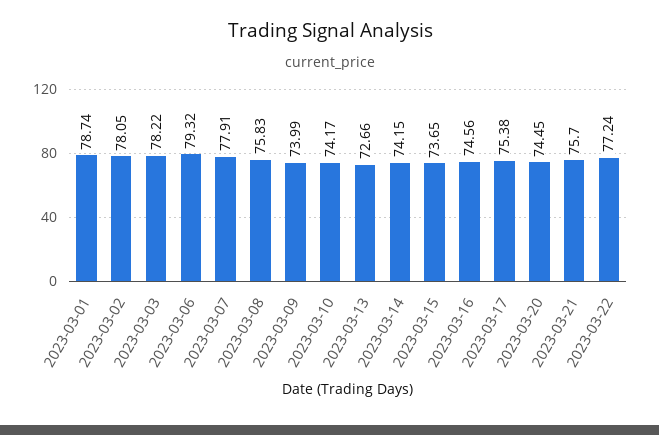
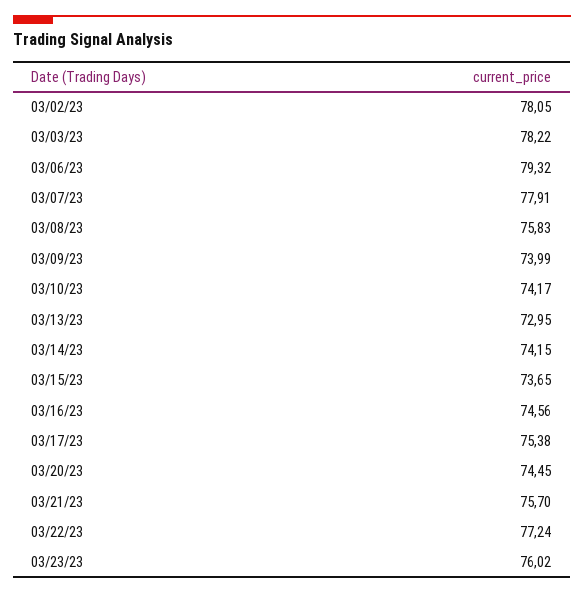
2023-03-01: 78.74 -> none
2023-03-13: 72.66 -> 72.95
03/23/23: none -> 76.02

